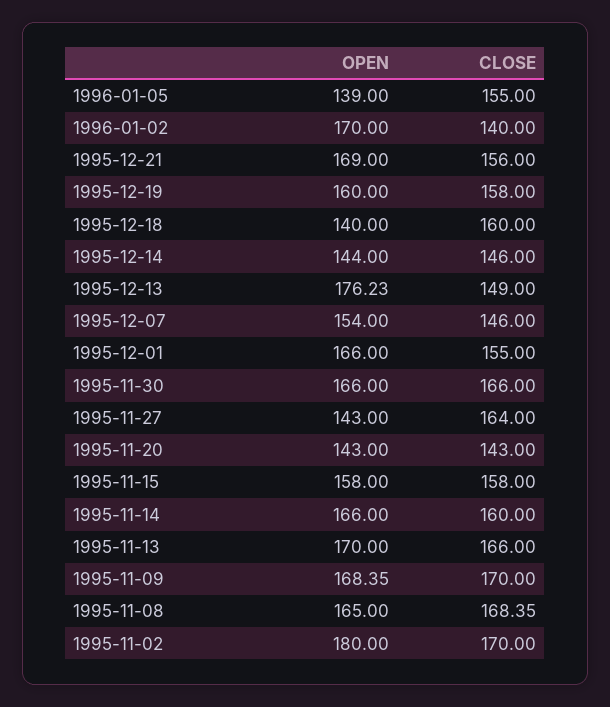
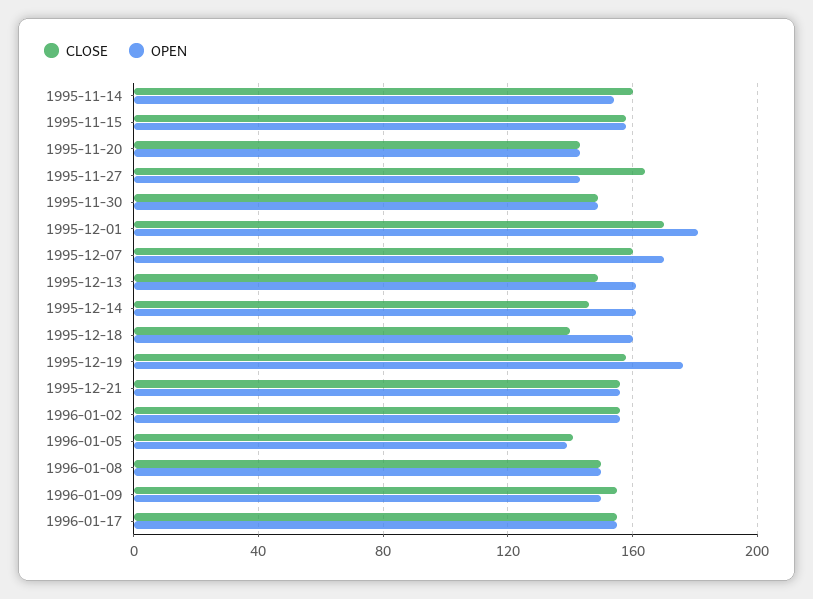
CLOSE, 1996-01-05: 155 -> 140
OPEN, 1996-01-02: 170 -> 155
CLOSE, 1996-01-02: 140 -> 155
OPEN, 1995-12-21: 169 -> 155
OPEN, 1995-12-19: 160 -> 175
OPEN, 1995-12-18: 140 -> 160
CLOSE, 1995-12-18: 160 -> 140
OPEN, 1995-12-14: 144 -> 160
OPEN, 1995-12-13: 176.23 -> 160
OPEN, 1995-12-07: 154 -> 170
CLOSE, 1995-12-07: 146 -> 160
OPEN, 1995-12-01: 166 -> 180
CLOSE, 1995-12-01: 155 -> 170
OPEN, 1995-11-30: 166 -> 150
CLOSE, 1995-11-30: 166 -> 150
OPEN, 1995-11-14: 166 -> 155
OPEN, 1995-11-13: 170 -> none
CLOSE, 1995-11-13: 166 -> none
OPEN, 1995-11-09: 168.35 -> none
CLOSE, 1995-11-09: 170 -> none
OPEN, 1995-11-08: 165 -> none
CLOSE, 1995-11-08: 168.35 -> none
OPEN, 1995-11-02: 180 -> none
CLOSE, 1995-11-02: 170 -> none
CLOSE, 1996-01-08: none -> 150
OPEN, 1996-01-08: none -> 150
CLOSE, 1996-01-09: none -> 155
OPEN, 1996-01-09: none -> 150
CLOSE, 1996-01-17: none -> 155
OPEN, 1996-01-17: none -> 155

